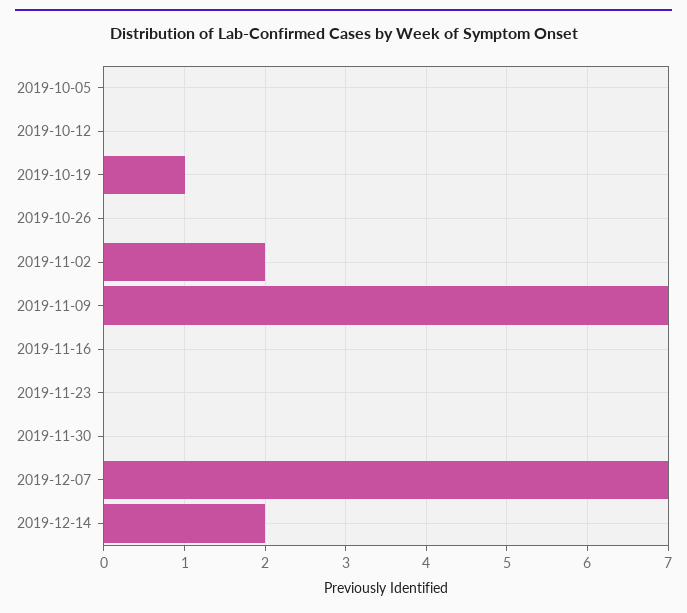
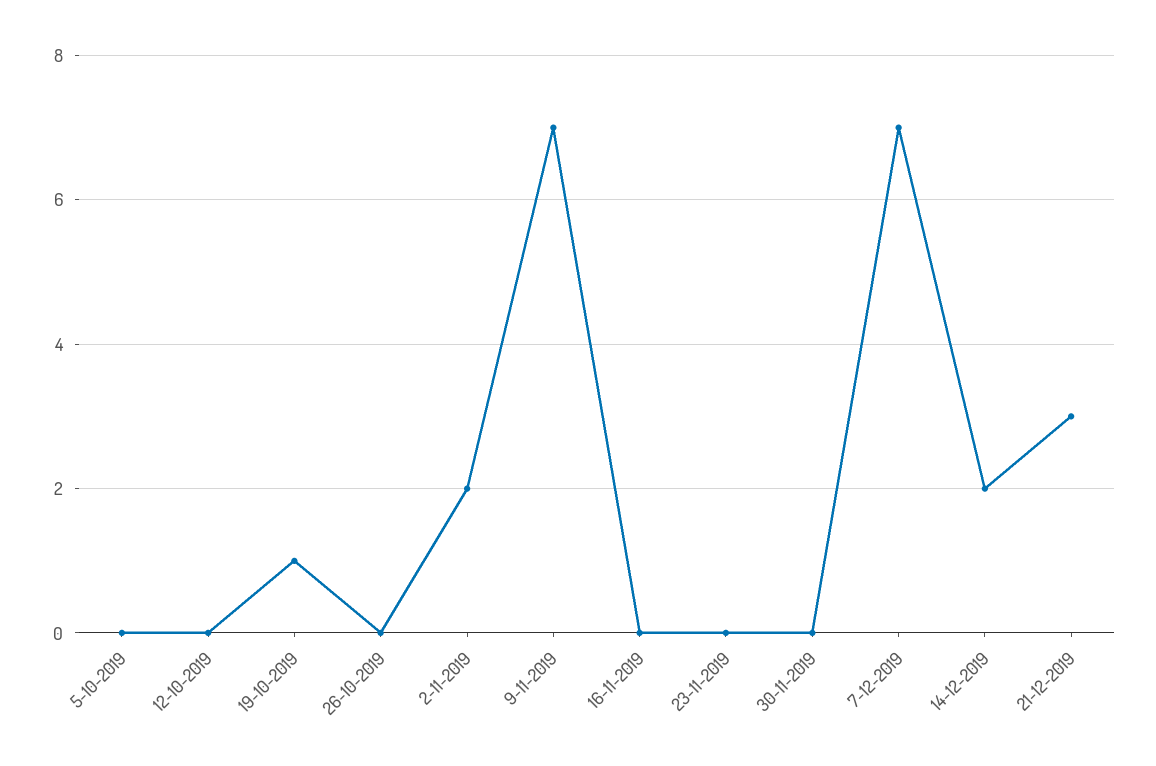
21-12-2019: none -> 3

